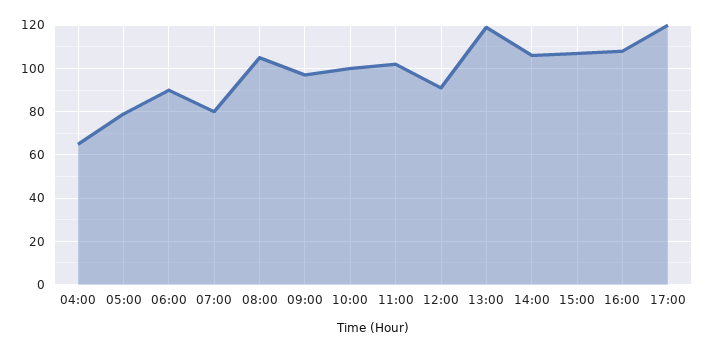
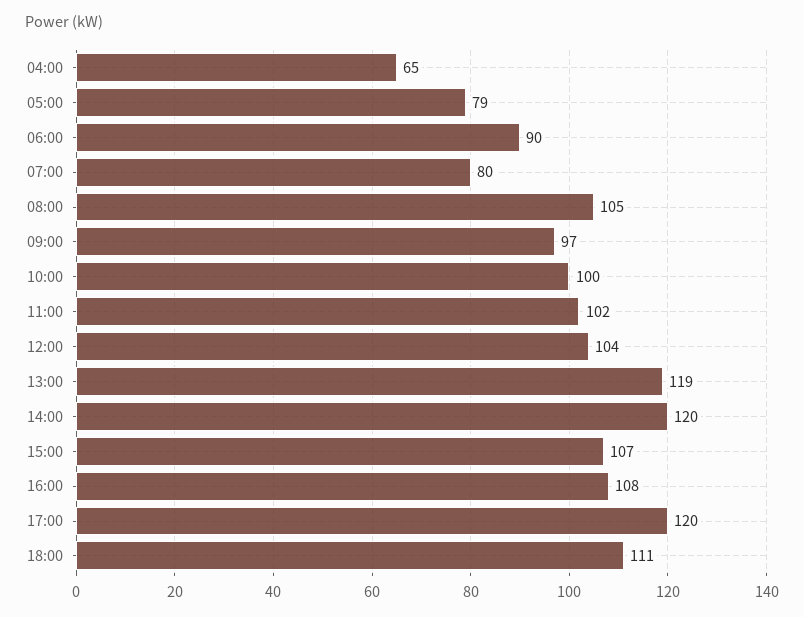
12:00: 90 -> 104
14:00: 105 -> 120
18:00: none -> 111

